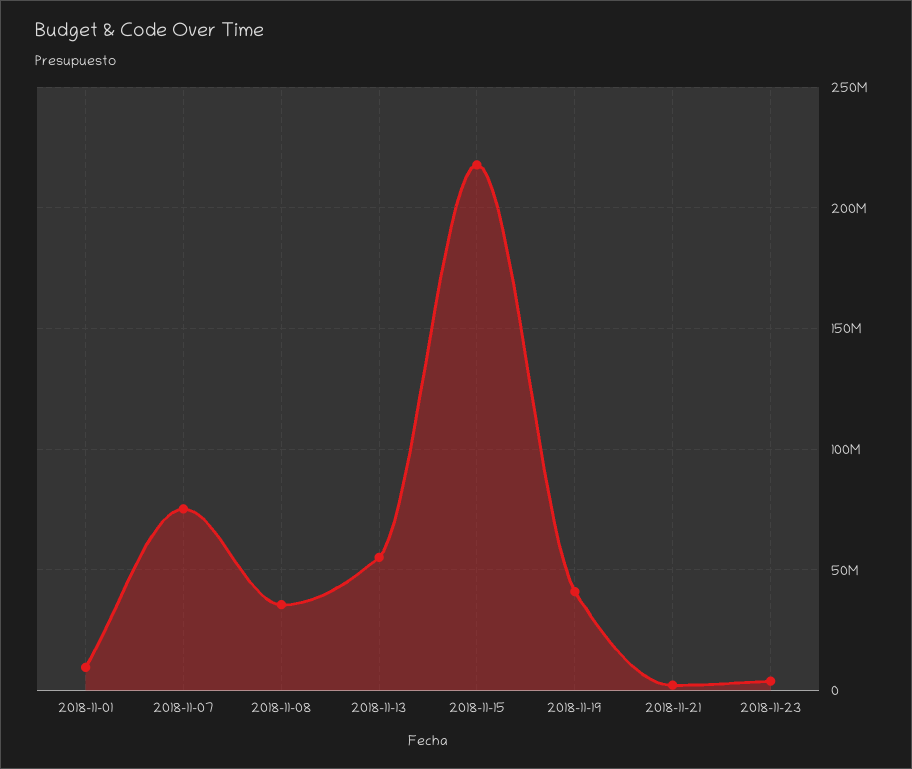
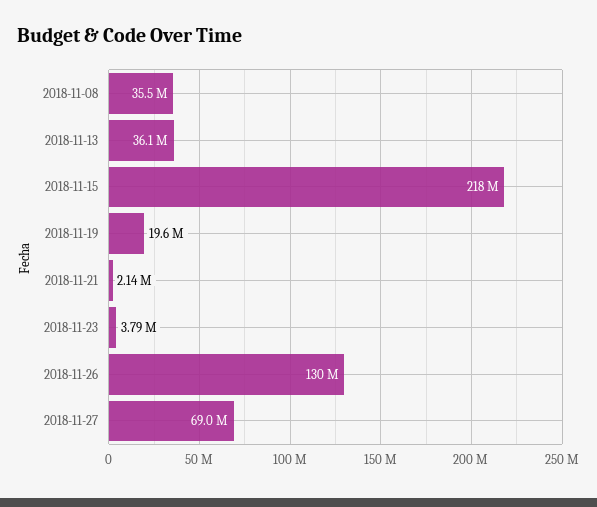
2018-11-01: 10000000 -> none
2018-11-07: 75000000 -> none
2018-11-13: 55000000 -> 36100000
2018-11-19: 40000000 -> 19600000
2018-11-26: none -> 130000000
2018-11-27: none -> 69000000

